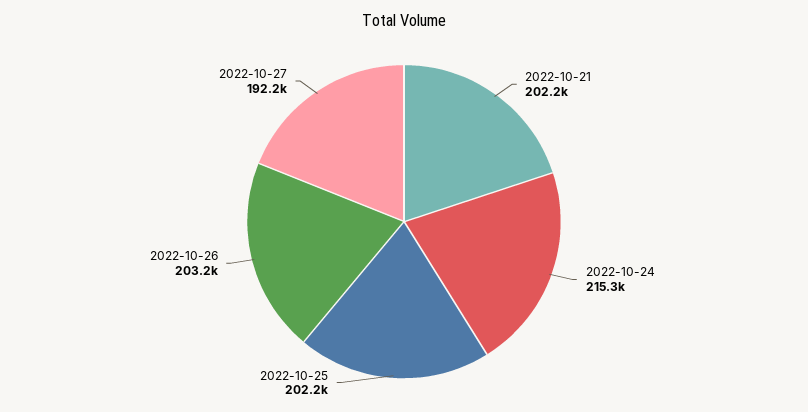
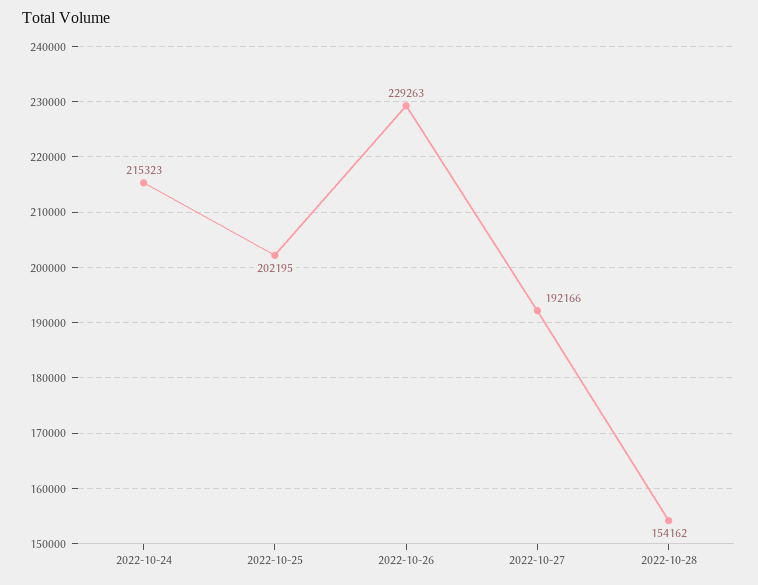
2022-10-21: 202200 -> none
2022-10-26: 203200 -> 229263
2022-10-28: none -> 154162

